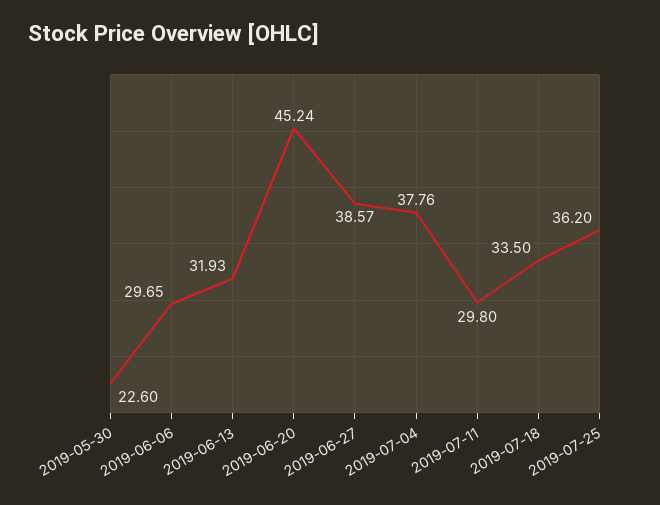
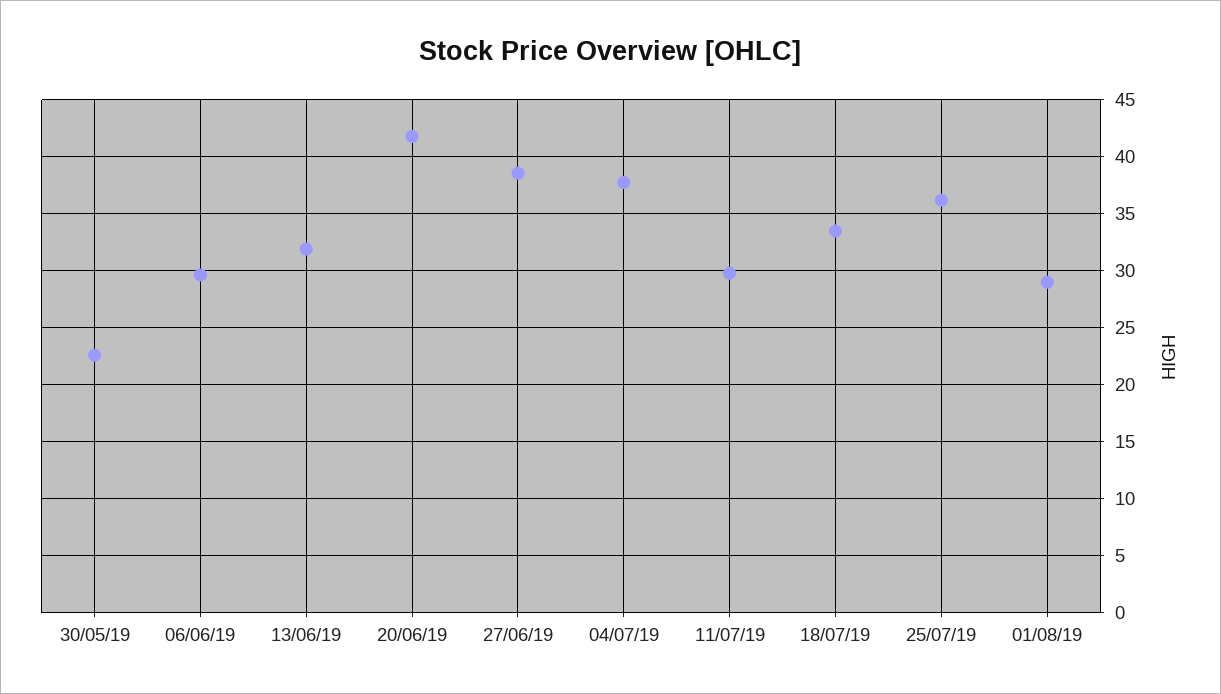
2019-06-20: 45.24 -> 42
01/08/19: none -> 29

